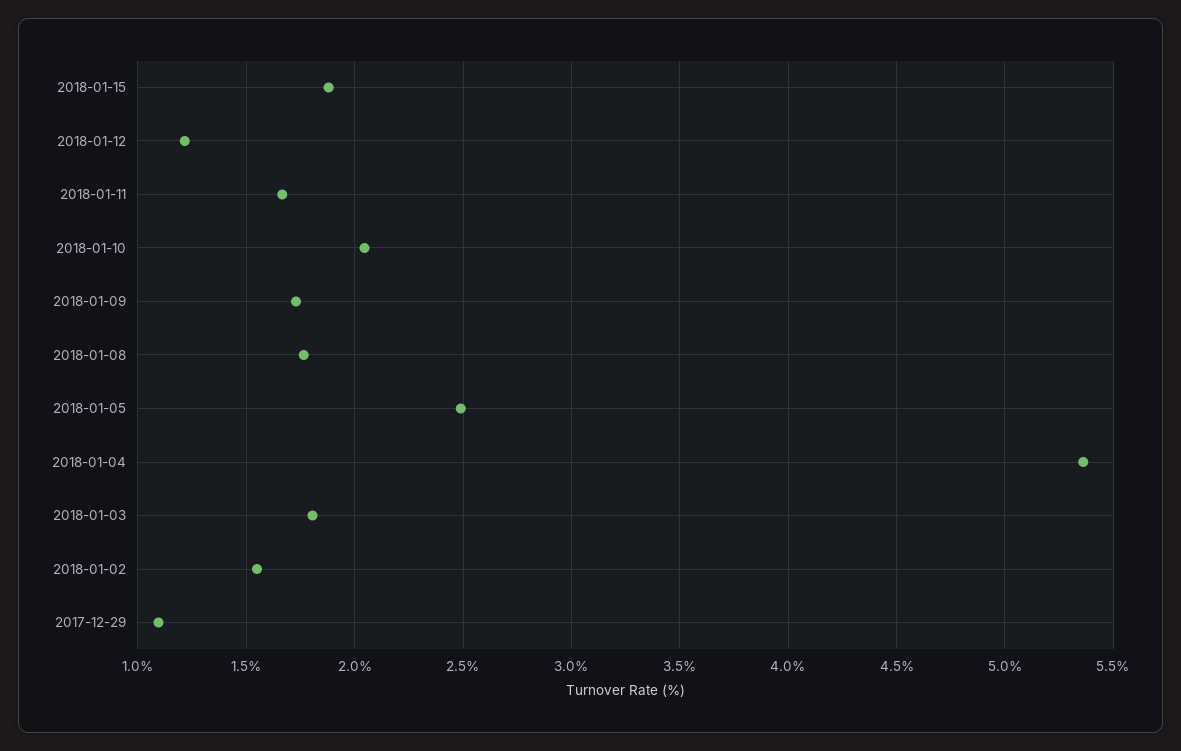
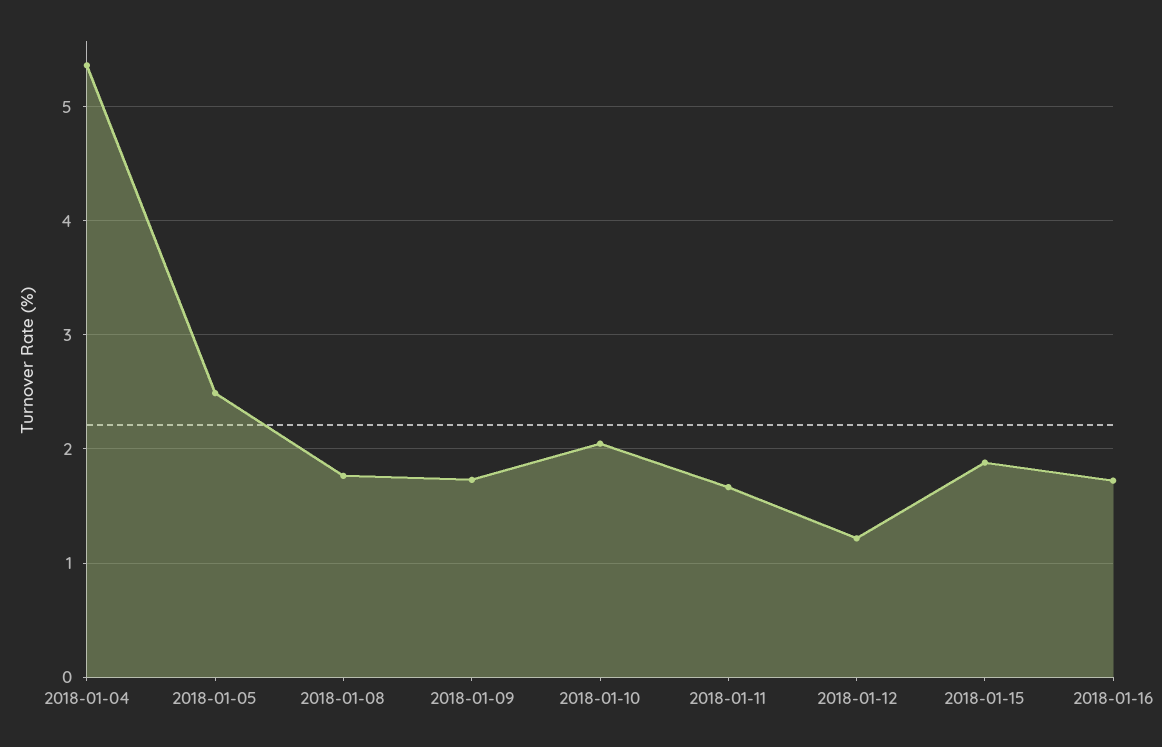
2018-01-03: 1.8 -> none
2018-01-02: 1.55 -> none
2017-12-29: 1.1 -> none
2018-01-16: none -> 1.7

